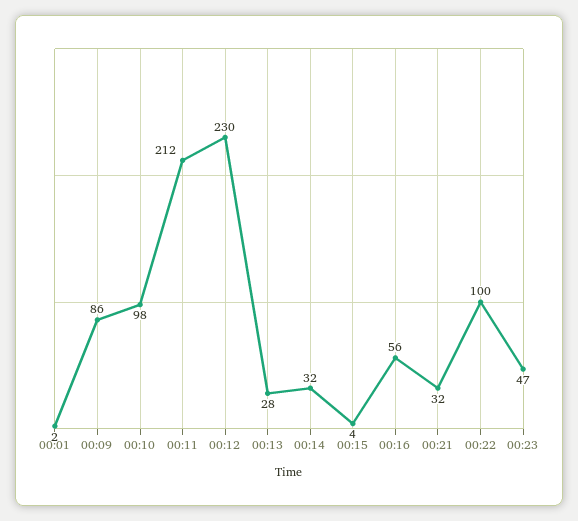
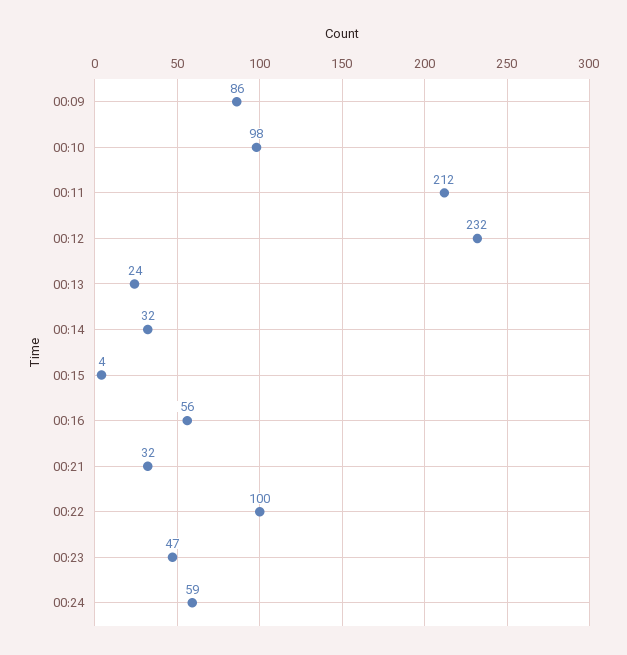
00:01: 2 -> none
00:12: 230 -> 232
00:13: 28 -> 24
00:24: none -> 59

